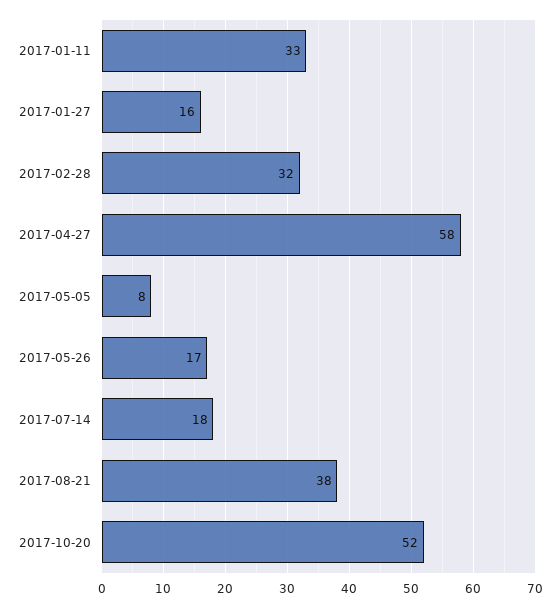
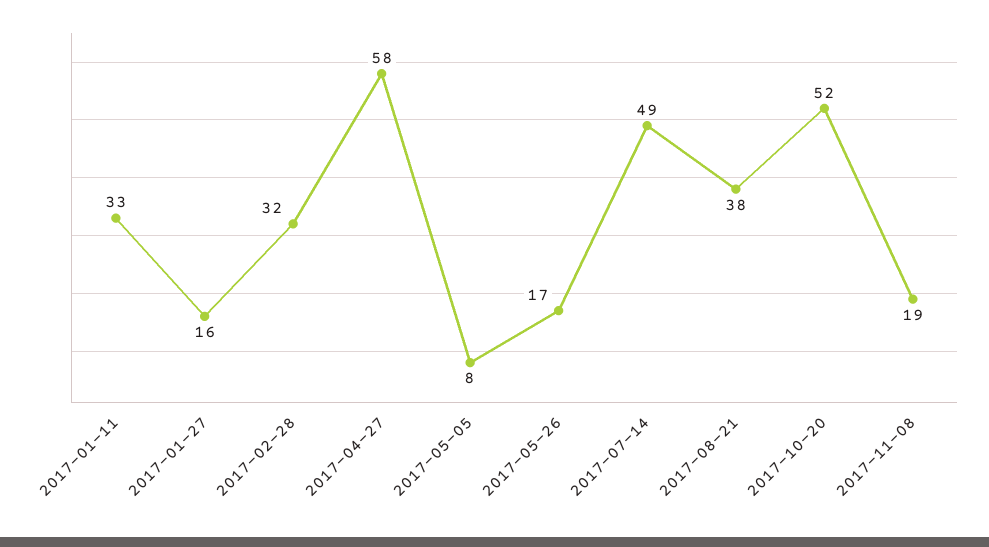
2017-07-14: 18 -> 49
2017-11-08: none -> 19

